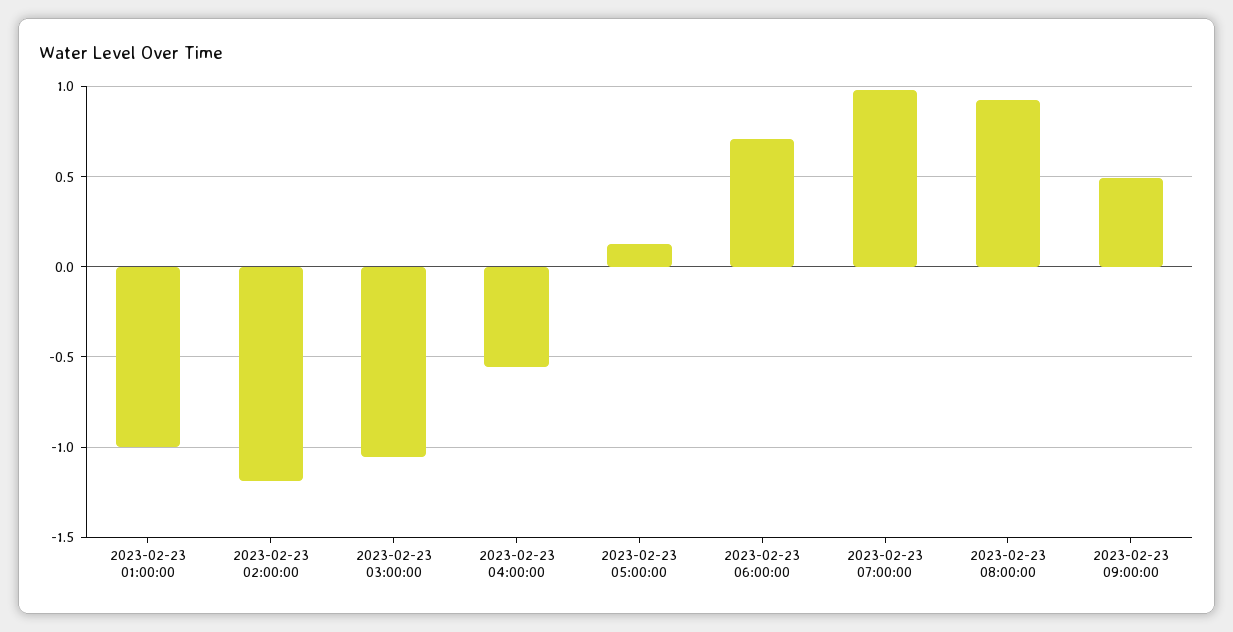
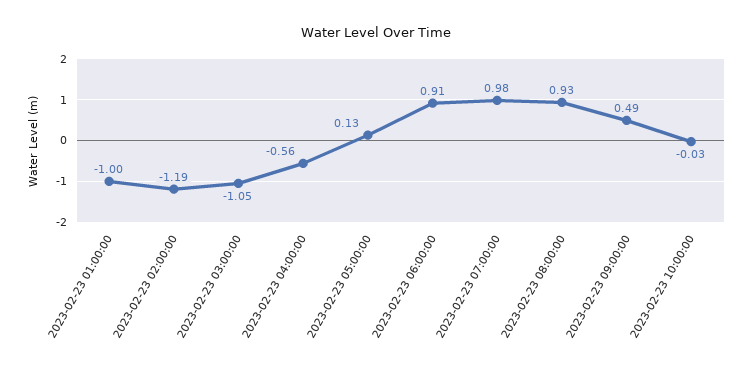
2023-02-23 06:00:00: 0.7 -> 0.91
2023-02-23 10:00:00: none -> -0.03

